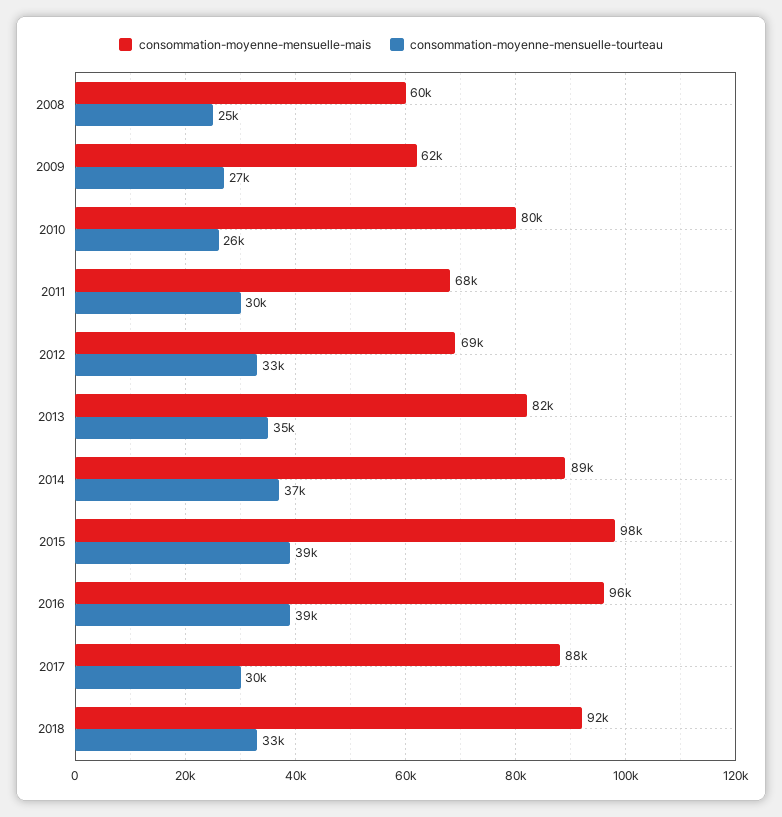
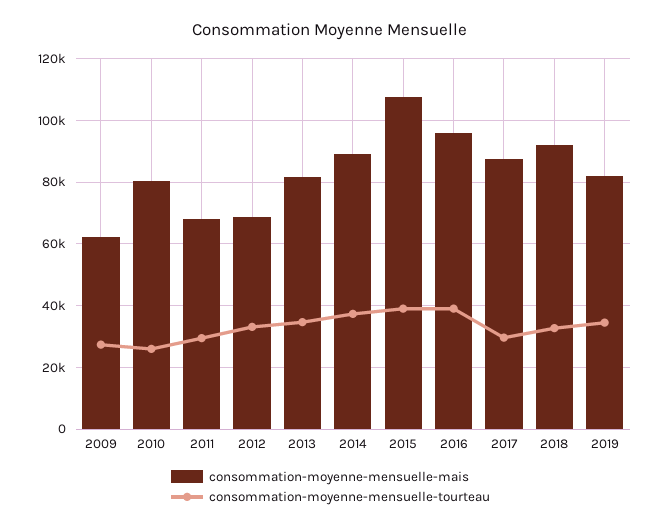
consommation-moyenne-mensuelle-mais, 2008: 60000 -> none
consommation-moyenne-mensuelle-tourteau, 2008: 25000 -> none
consommation-moyenne-mensuelle-mais, 2015: 98000 -> 108000
consommation-moyenne-mensuelle-mais, 2019: none -> 82000
consommation-moyenne-mensuelle-tourteau, 2019: none -> 34000

